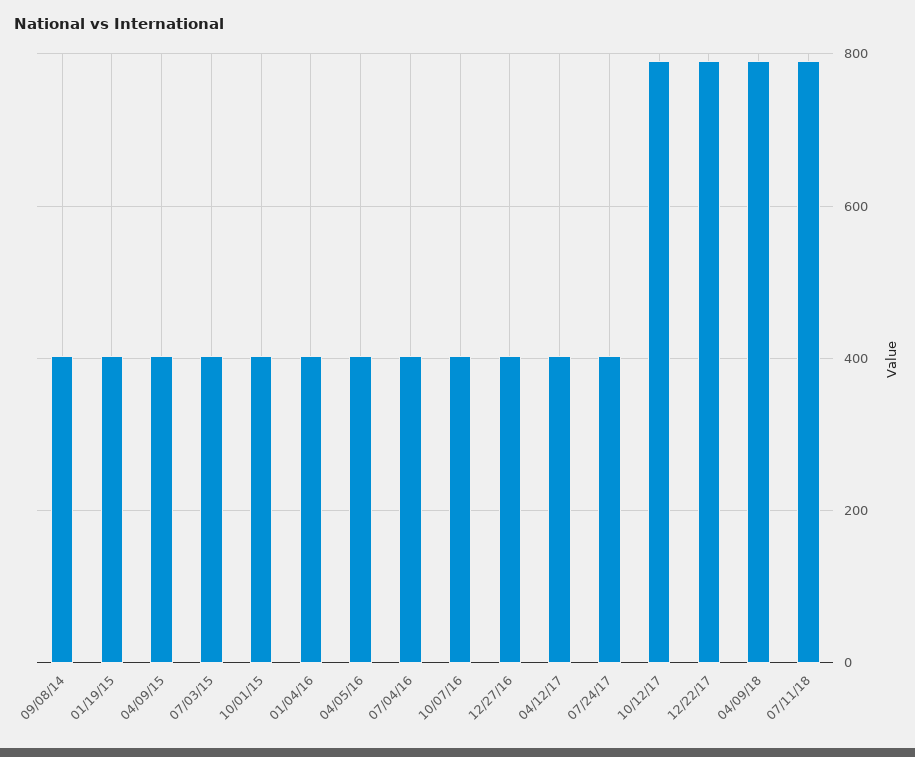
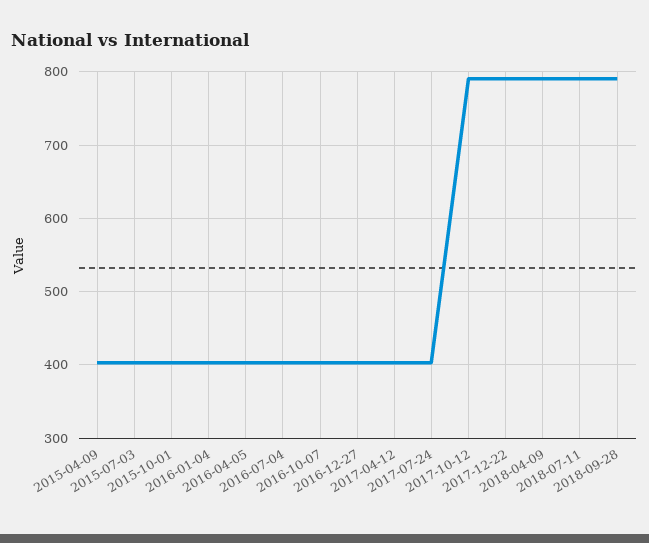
09/08/14: 400 -> none
01/19/15: 400 -> none
2018-09-28: none -> 790

